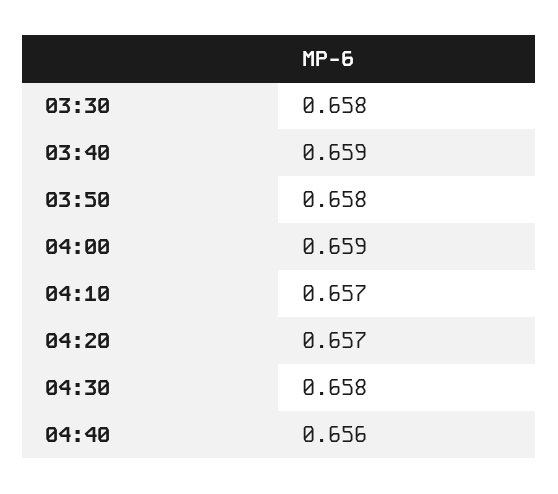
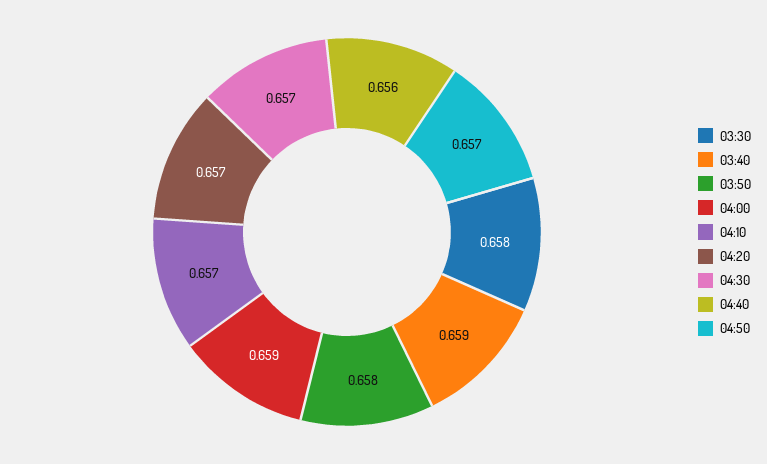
04:30: 0.658 -> 0.657
04:50: none -> 0.657

